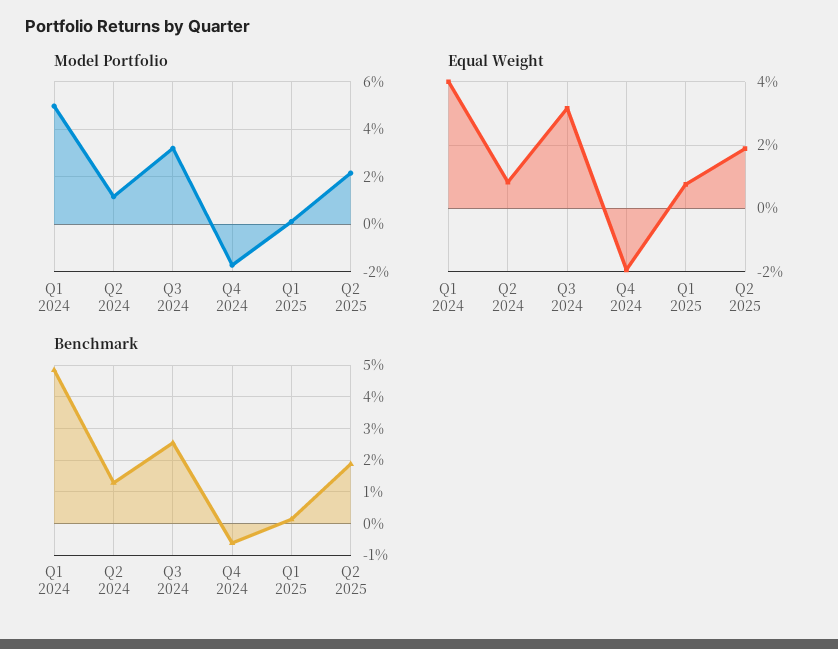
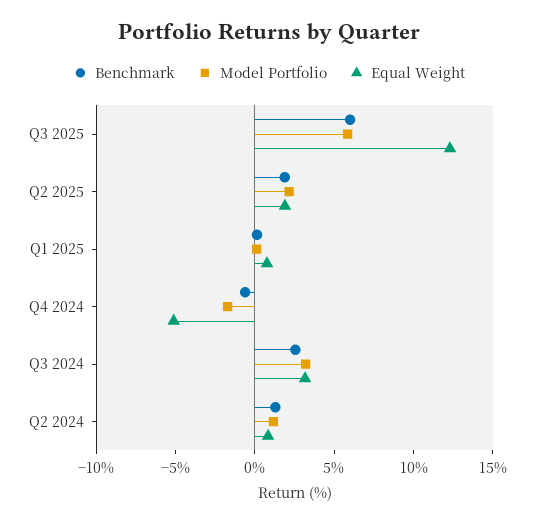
Model Portfolio, Q1 2024: 5 -> none
Equal Weight, Q1 2024: 4 -> none
Equal Weight, Q4 2024: -2 -> -5
Benchmark, Q1 2024: 4.8 -> none
Benchmark, Q3 2025: none -> 6
Model Portfolio, Q3 2025: none -> 6
Equal Weight, Q3 2025: none -> 12

